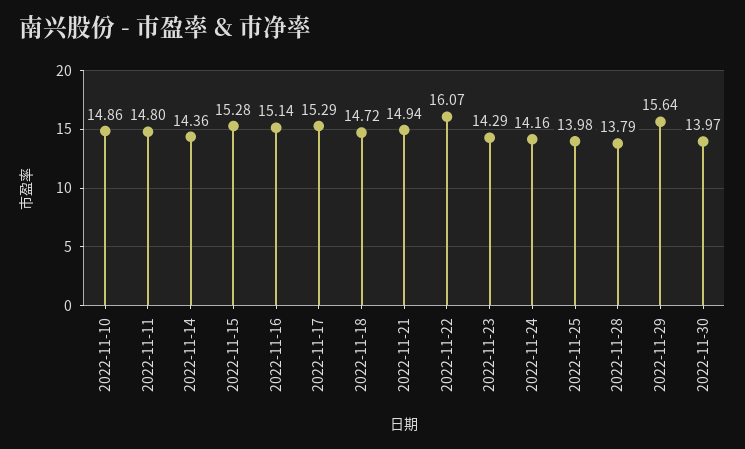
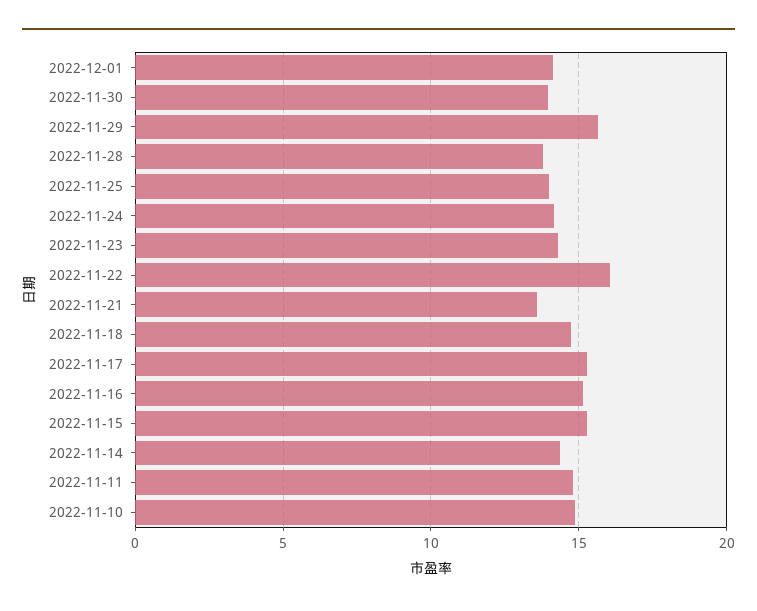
2022-11-21: 14.94 -> 13.5
2022-12-01: none -> 14

